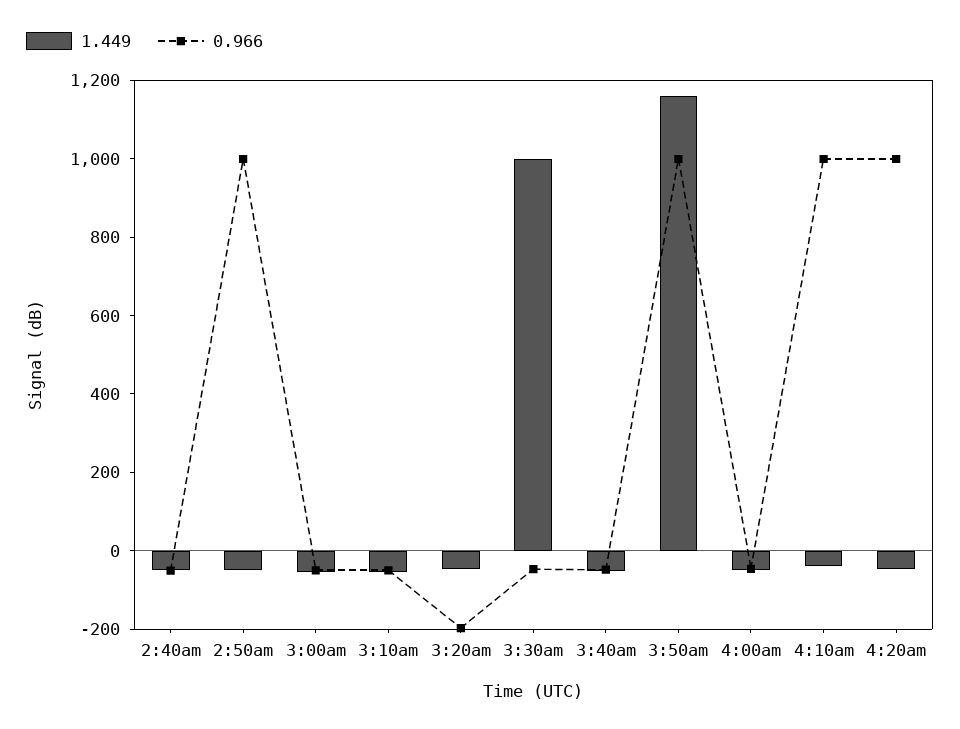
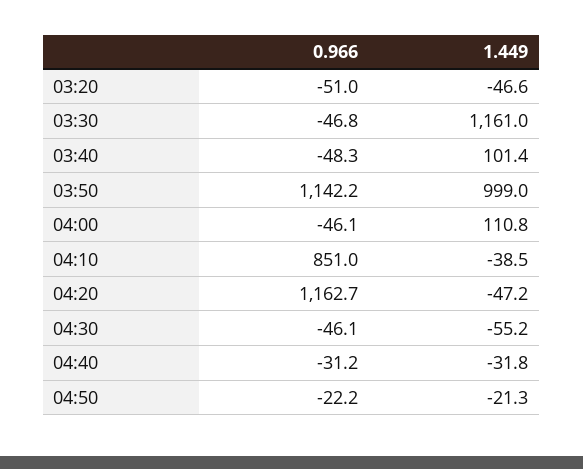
1.449, 2:40am: -50 -> none
0.966, 2:40am: -50 -> none
1.449, 2:50am: -50 -> none
0.966, 2:50am: 1000 -> none
1.449, 3:00am: -50 -> none
0.966, 3:00am: -50 -> none
1.449, 3:10am: -50 -> none
0.966, 3:10am: -50 -> none
0.966, 3:20am: -200 -> -51
1.449, 3:30am: 1000 -> 1161
1.449, 3:40am: -50 -> 101.4
1.449, 3:50am: 1150 -> 999
0.966, 3:50am: 1000 -> 1142.2
1.449, 4:00am: -50 -> 110.8
0.966, 4:10am: 1000 -> 851
0.966, 4:20am: 1000 -> 1162.7
0.966, 04:30: none -> -46.1
1.449, 04:30: none -> -55.2
0.966, 04:40: none -> -31.2
1.449, 04:40: none -> -31.8
0.966, 04:50: none -> -22.2
1.449, 04:50: none -> -21.3

